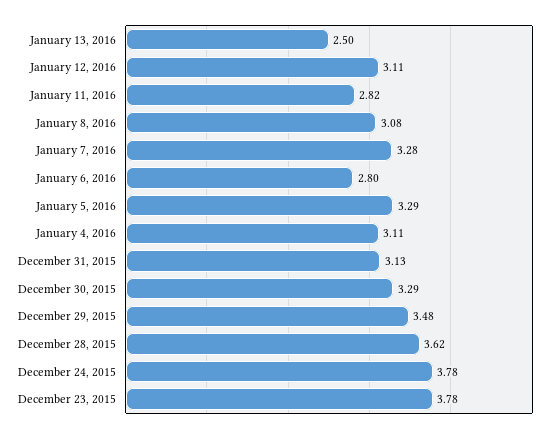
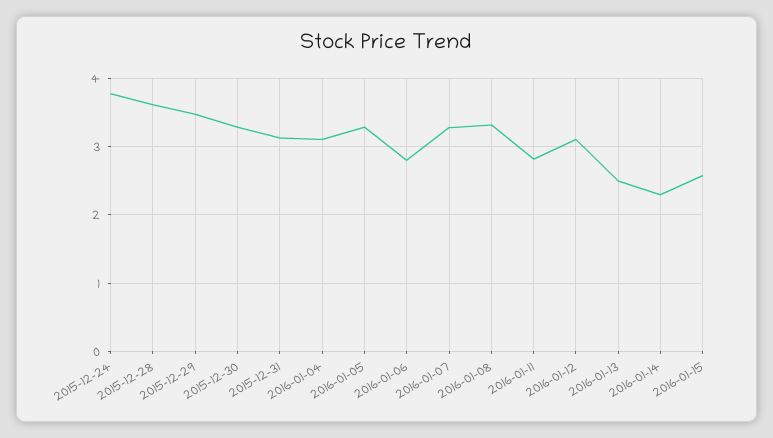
January 8, 2016: 3.08 -> 3.3
December 23, 2015: 3.78 -> none
2016-01-14: none -> 2.3
2016-01-15: none -> 2.6

